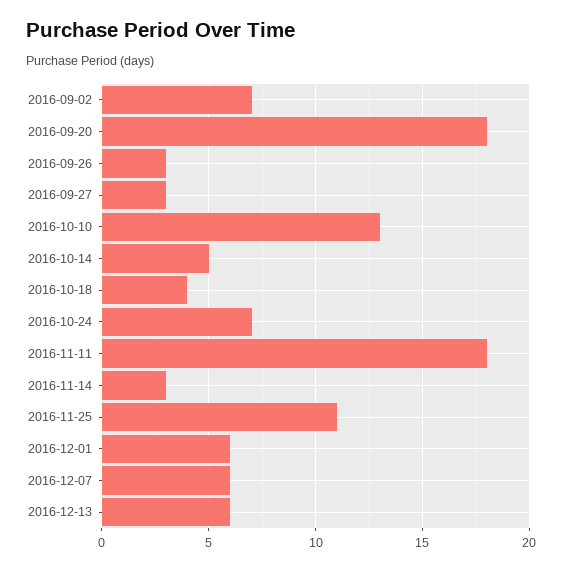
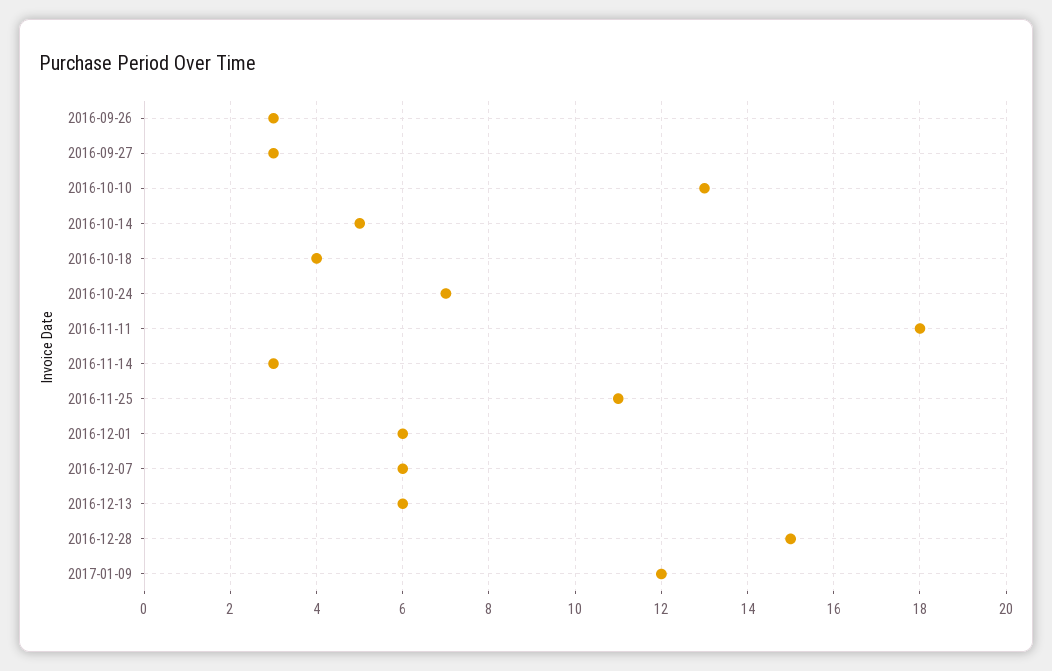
2016-09-02: 7 -> none
2016-09-20: 18 -> none
2016-12-28: none -> 15
2017-01-09: none -> 12

